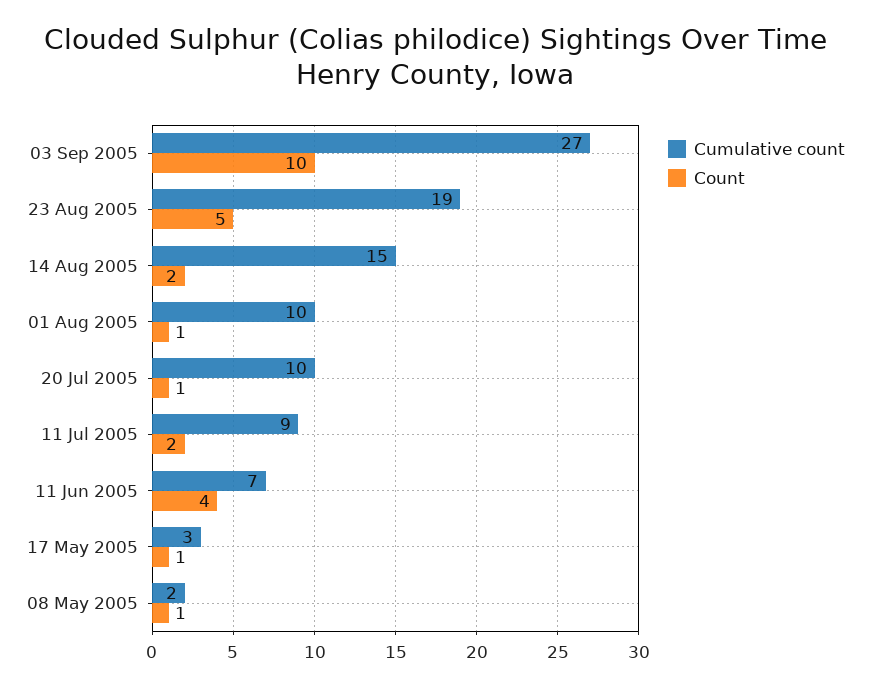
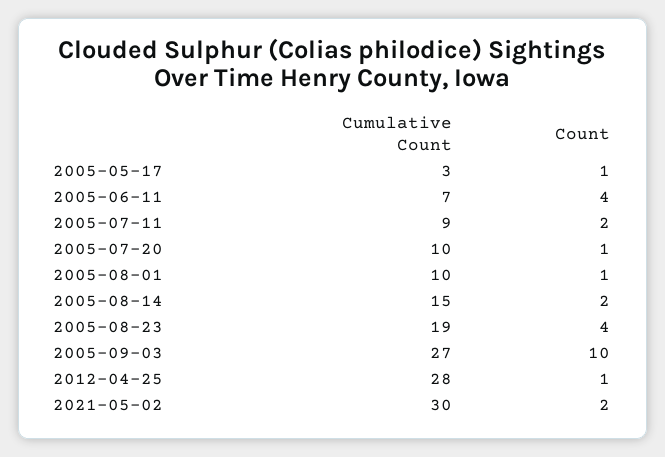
Count, 23 Aug 2005: 5 -> 4
Cumulative count, 08 May 2005: 2 -> none
Count, 08 May 2005: 1 -> none
Cumulative count, 2012-04-25: none -> 28
Count, 2012-04-25: none -> 1
Cumulative count, 2021-05-02: none -> 30
Count, 2021-05-02: none -> 2

